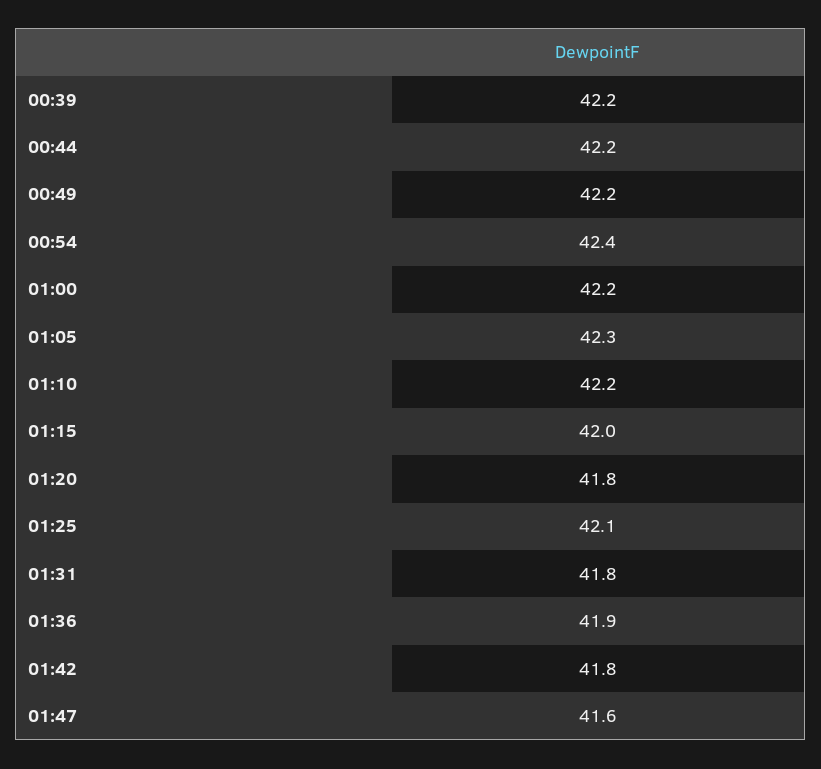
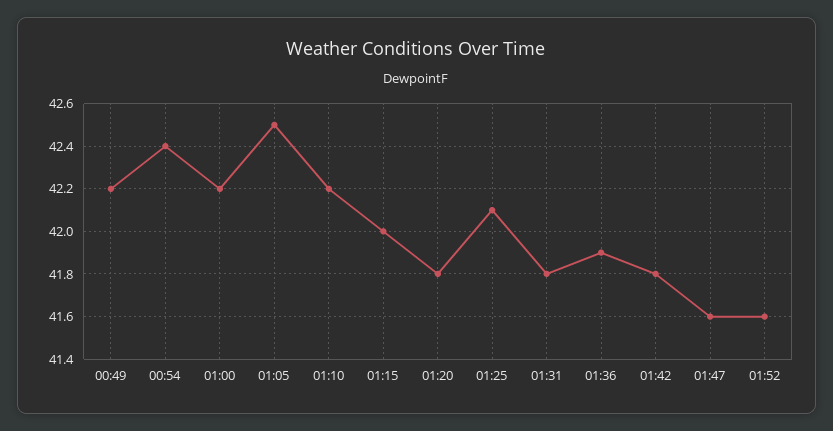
00:39: 42.2 -> none
00:44: 42.2 -> none
01:05: 42.3 -> 42.5
01:52: none -> 41.6

